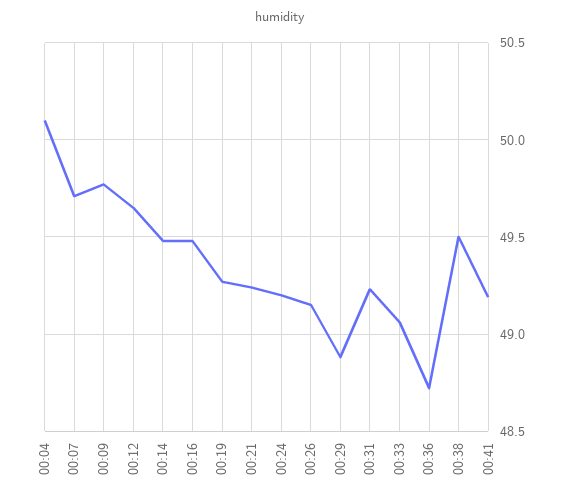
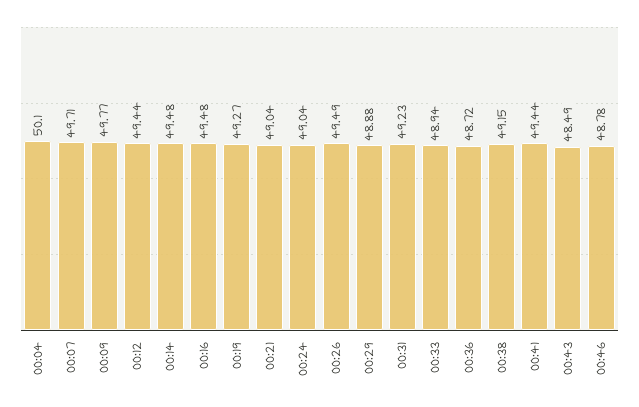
00:12: 49.65 -> 49.44
00:21: 49.25 -> 49.04
00:24: 49.2 -> 49.04
00:26: 49.15 -> 49.49
00:33: 49.05 -> 48.94
00:38: 49.5 -> 49.15
00:41: 49.2 -> 49.44
00:43: none -> 48.49
00:46: none -> 48.78

